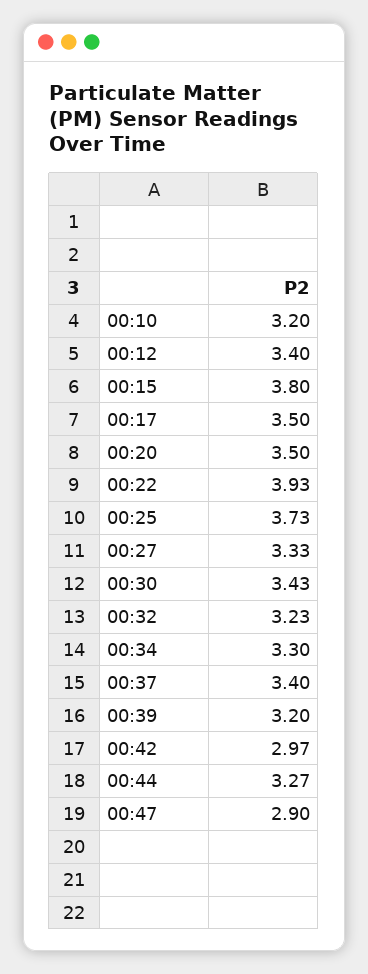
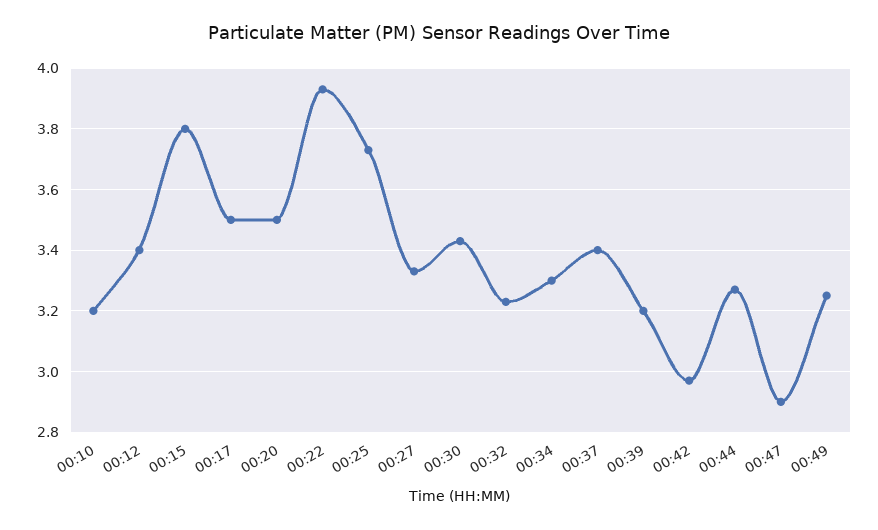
00:49: none -> 3.25

